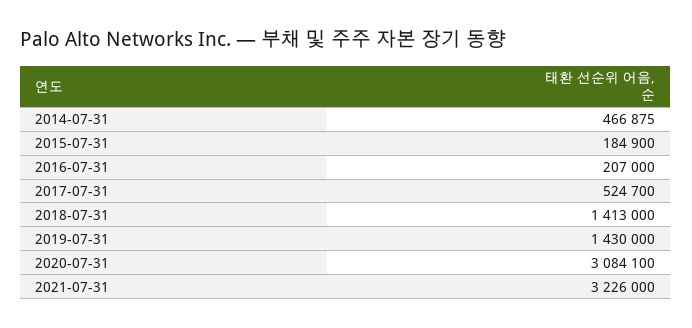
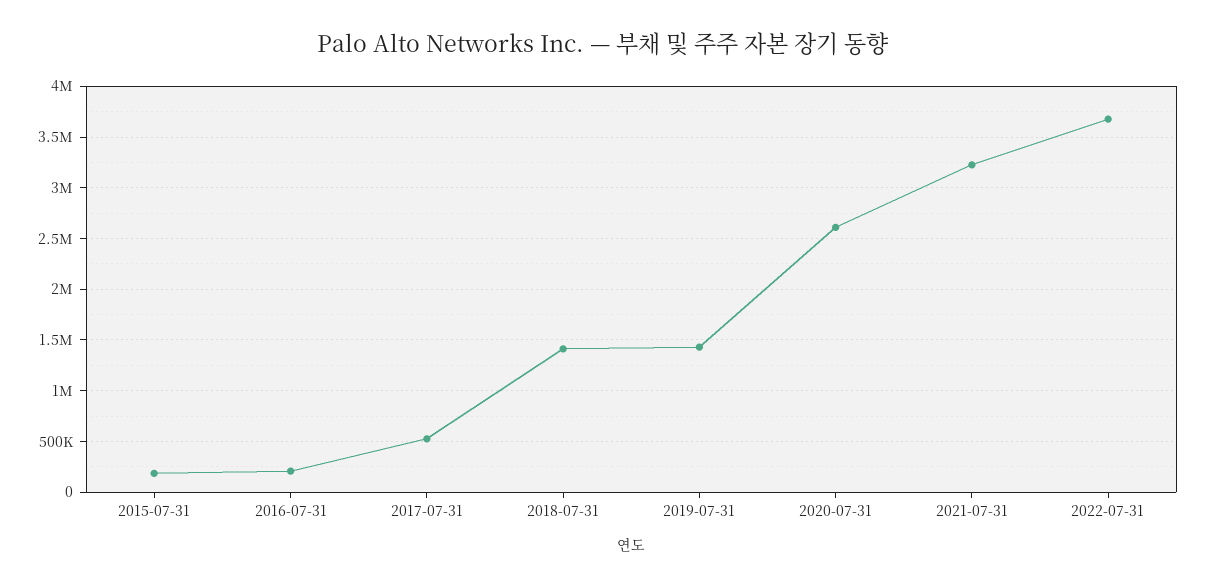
2014-07-31: 466875 -> none
2020-07-31: 3084100 -> 2600000
2022-07-31: none -> 3700000

